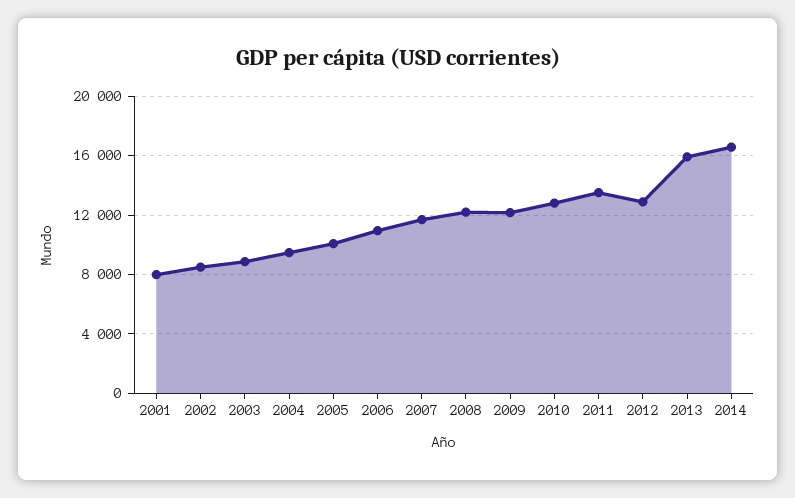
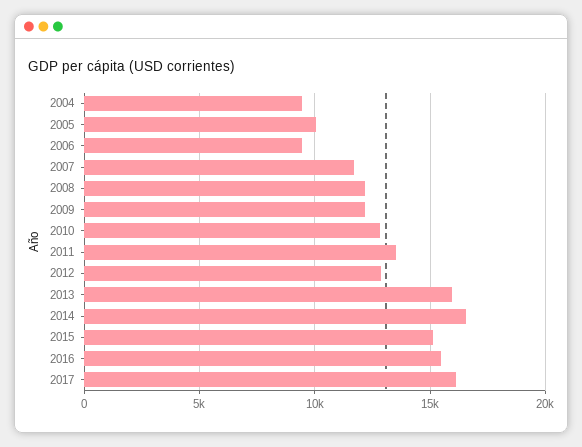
2001: 8000 -> none
2002: 8500 -> none
2003: 9000 -> none
2006: 11000 -> 9500
2015: none -> 15000
2016: none -> 15500
2017: none -> 16000

